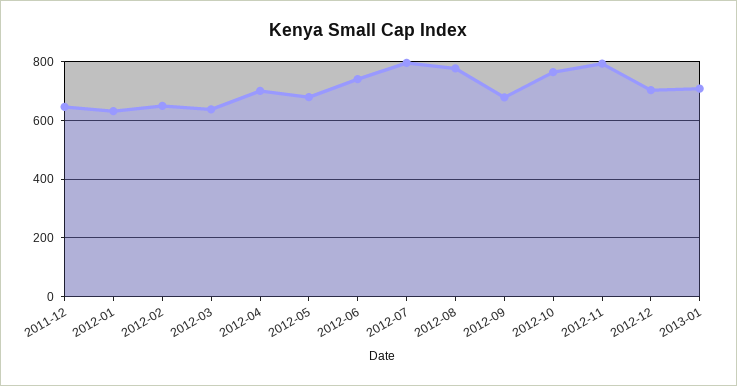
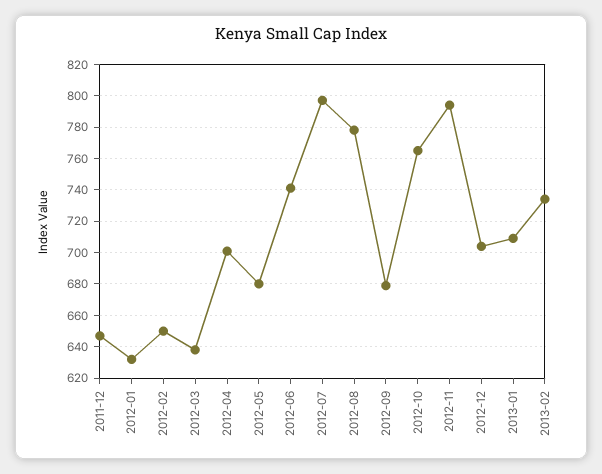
2013-02: none -> 735

